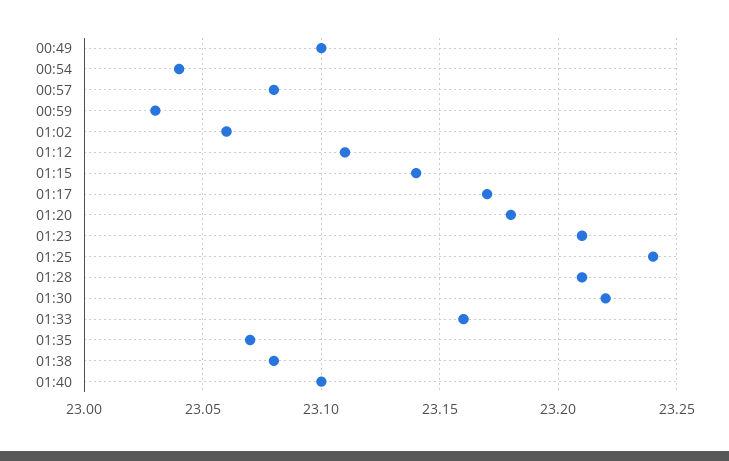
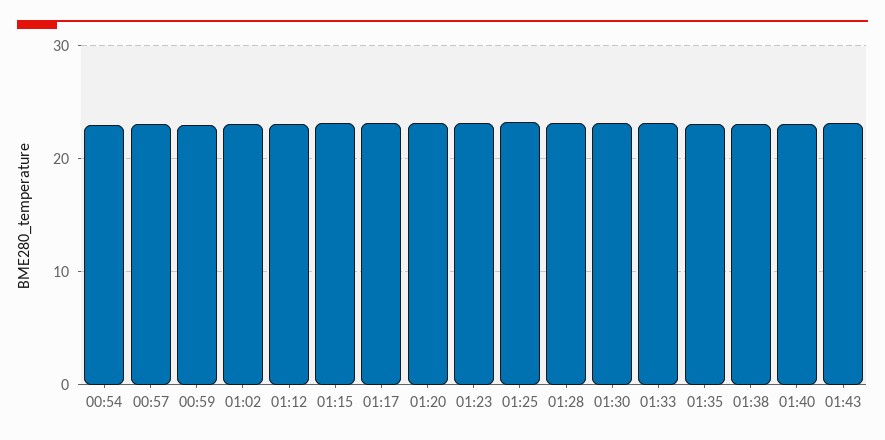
00:49: 23.1 -> none
01:43: none -> 23

